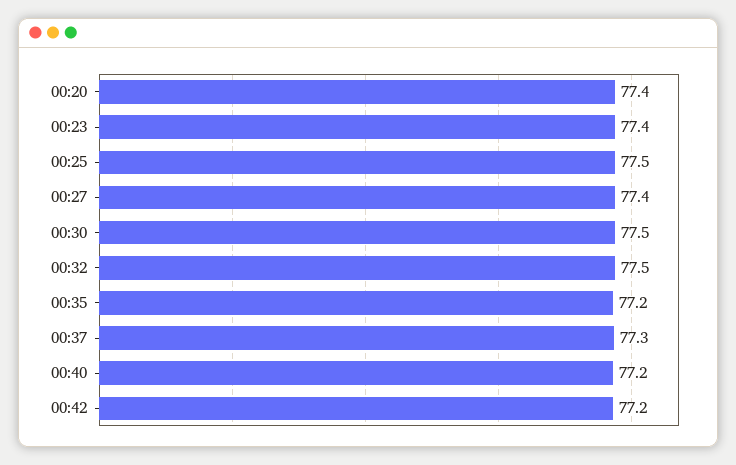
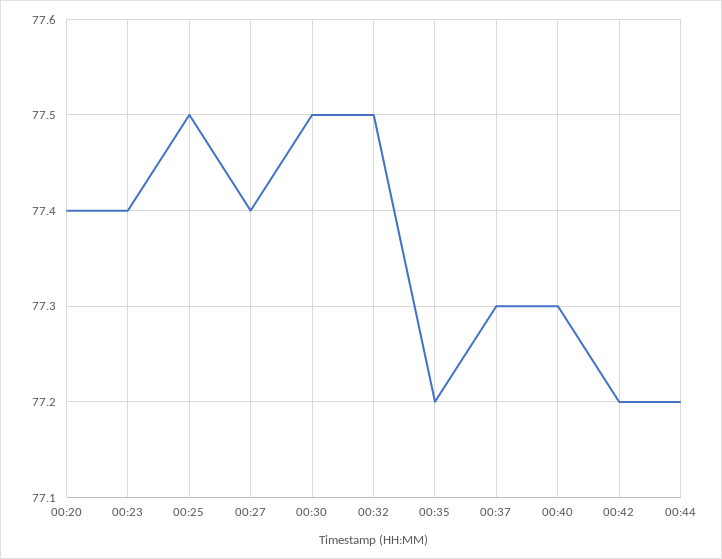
00:40: 77.2 -> 77.3
00:44: none -> 77.2

